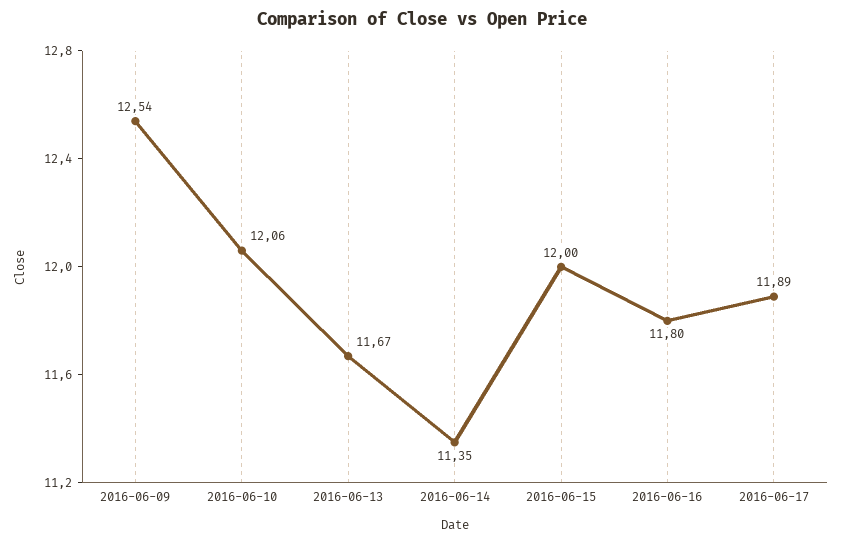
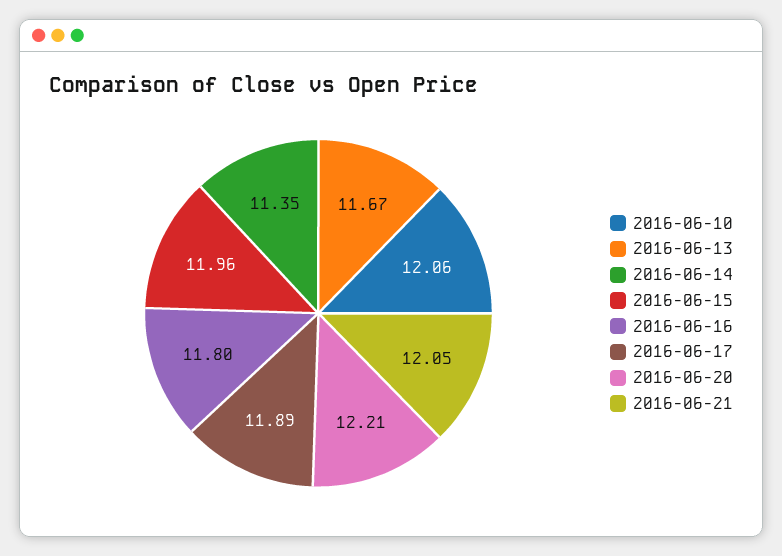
2016-06-09: 12.54 -> none
2016-06-15: 12 -> 11.96
2016-06-20: none -> 12.21
2016-06-21: none -> 12.05

